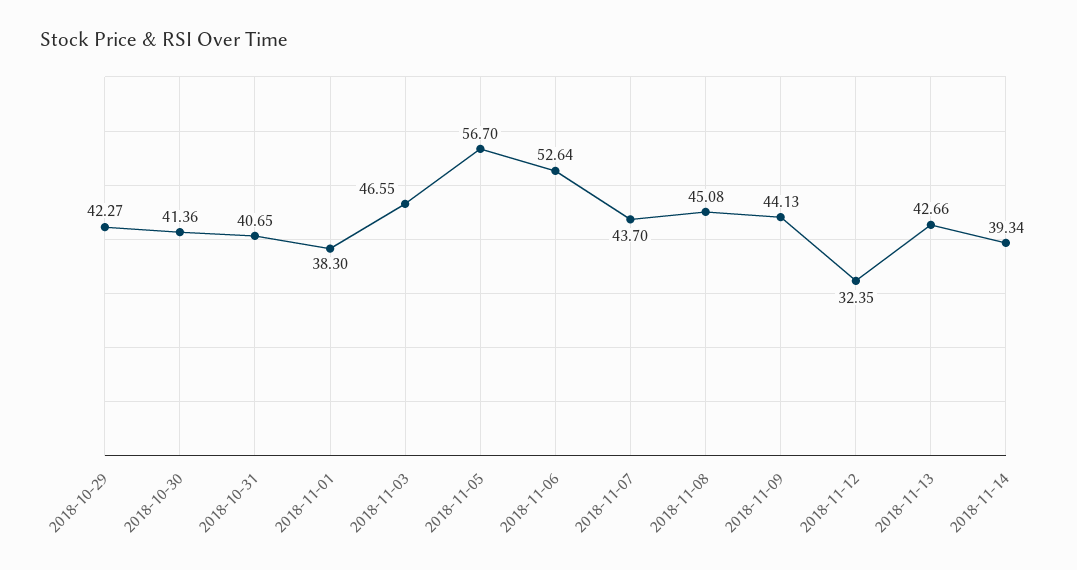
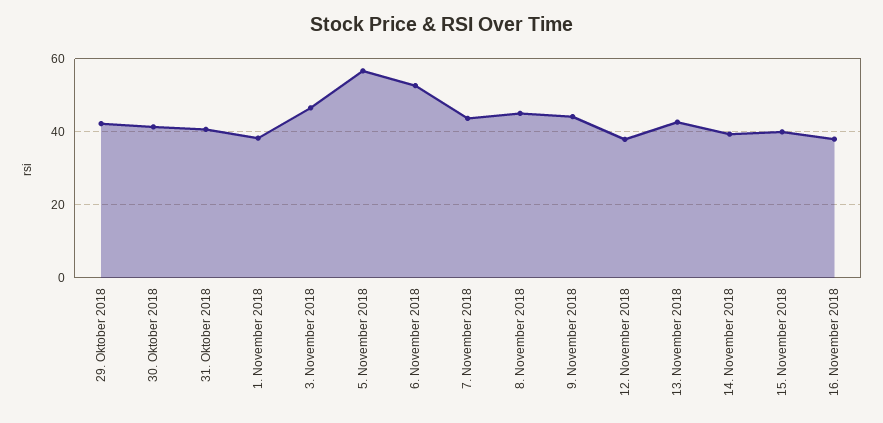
2018-11-12: 32.35 -> 38
15. November 2018: none -> 40
16. November 2018: none -> 38

